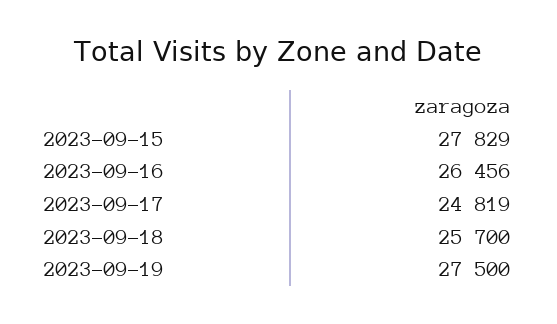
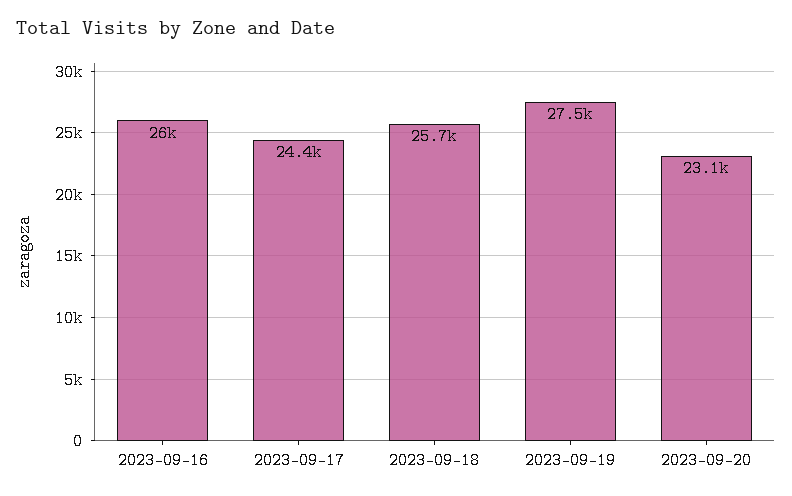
2023-09-15: 27829 -> none
2023-09-16: 26456 -> 26000
2023-09-17: 24819 -> 24400
2023-09-20: none -> 23100

